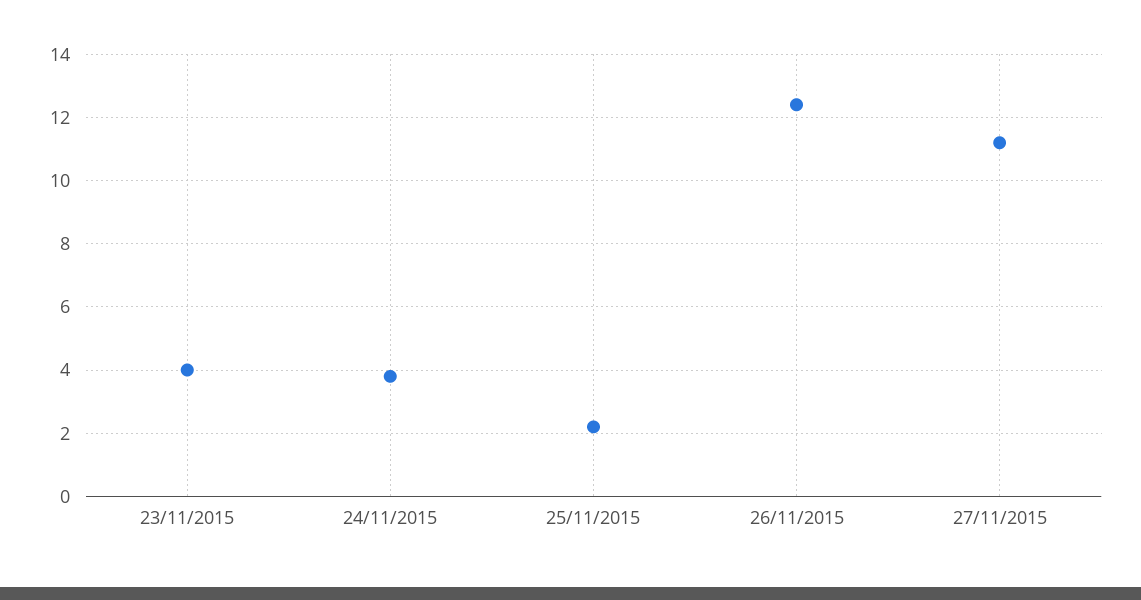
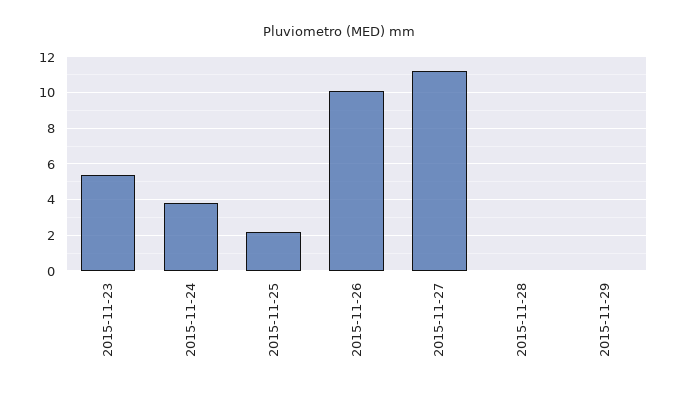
23/11/2015: 4 -> 5.5
26/11/2015: 12.5 -> 10
2015-11-28: none -> 0
2015-11-29: none -> 0

